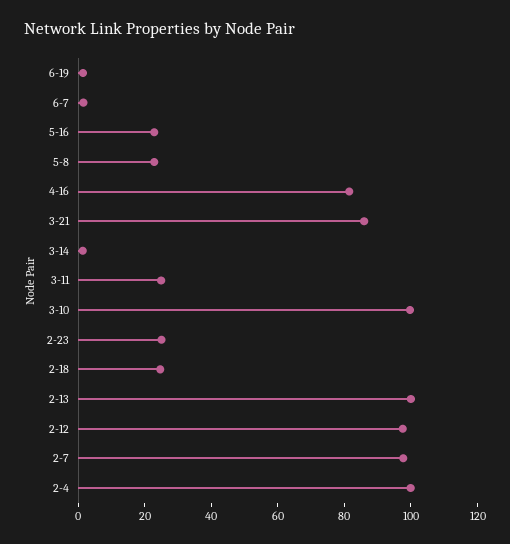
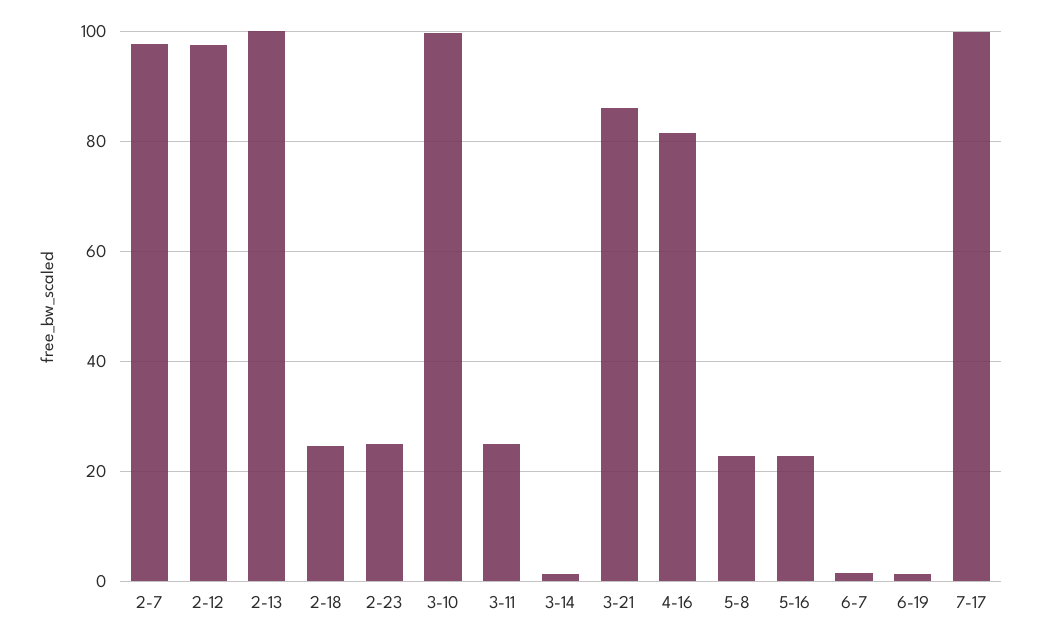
2-4: 100 -> none
7-17: none -> 100

